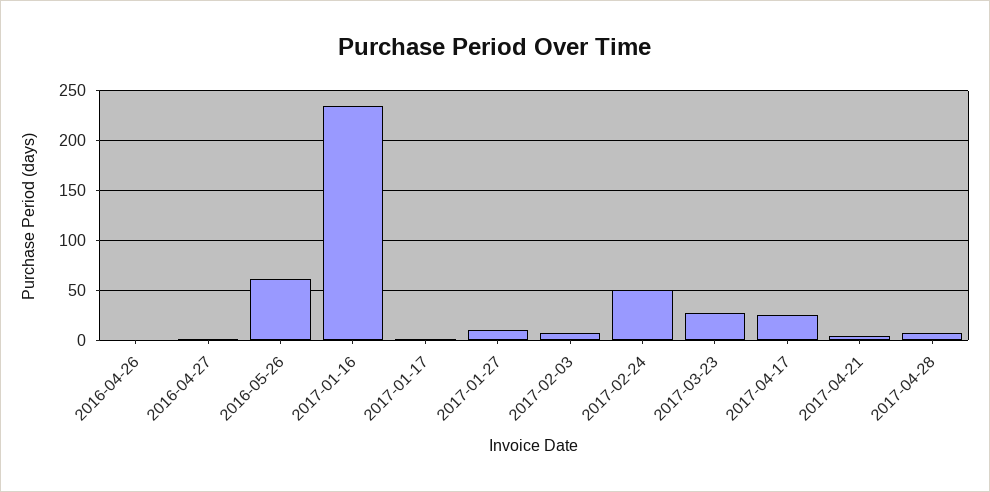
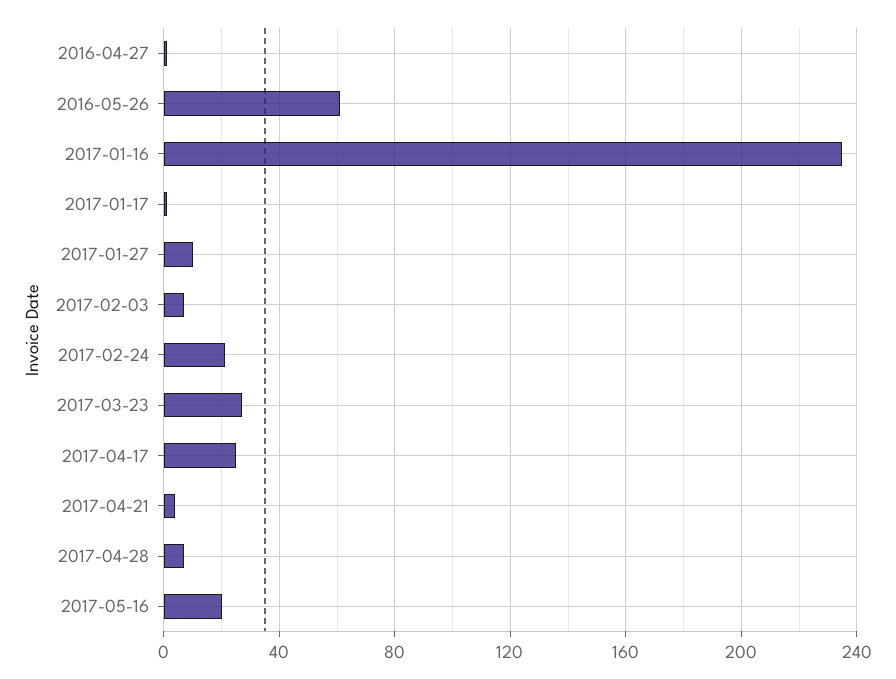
2016-04-26: 0 -> none
2017-02-24: 50 -> 20
2017-05-16: none -> 20

